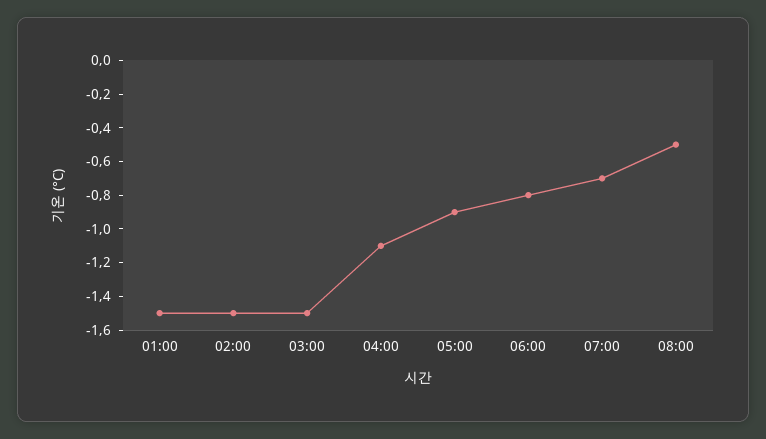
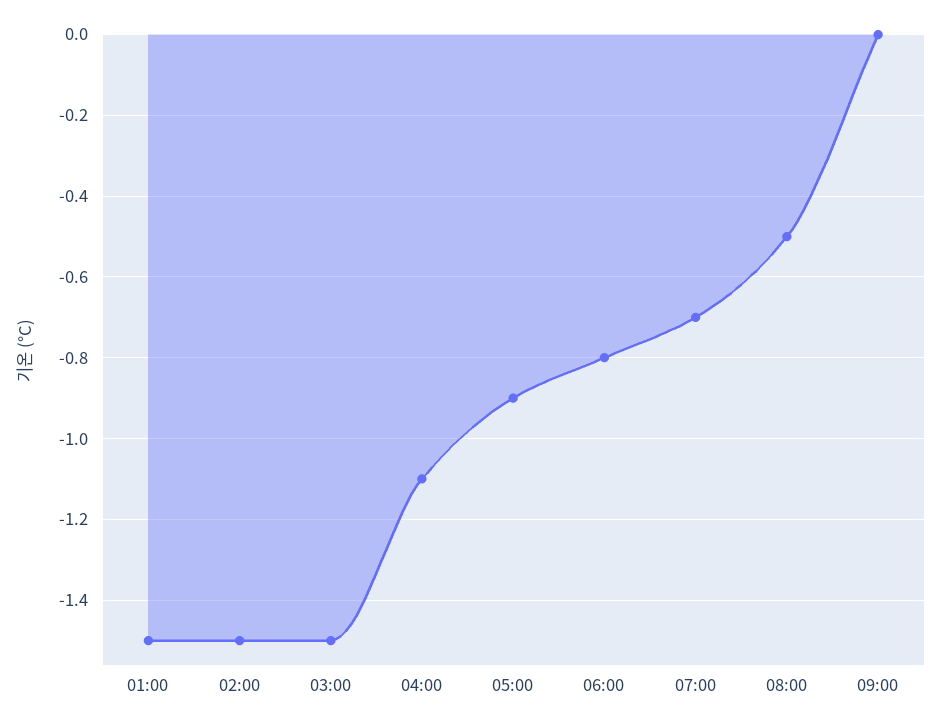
09:00: none -> 0

